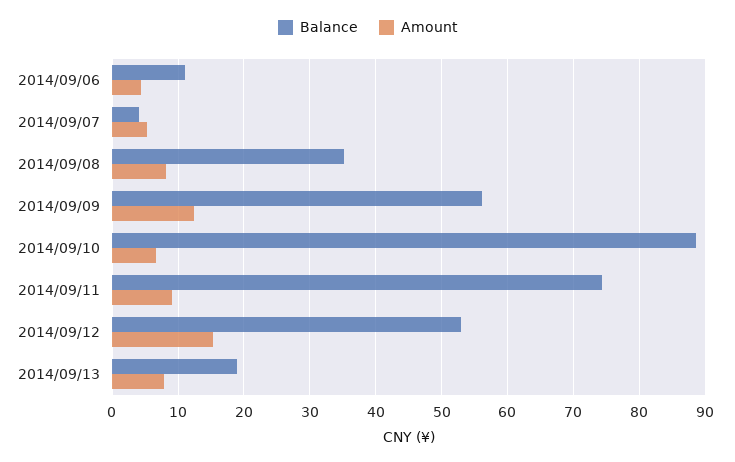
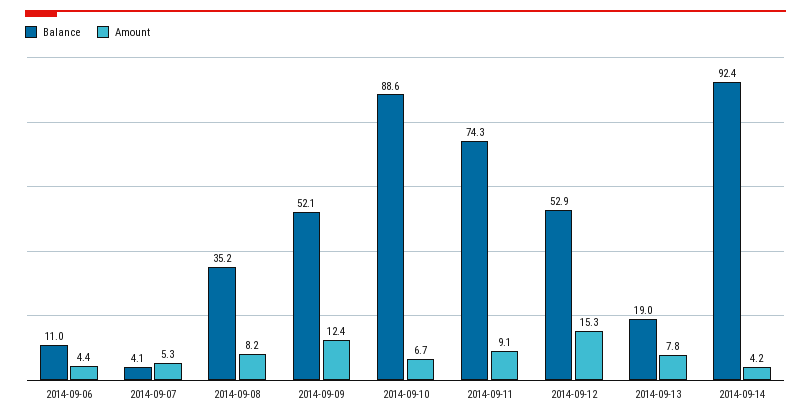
Balance, 2014/09/09: 56 -> 52.1
Balance, 2014-09-14: none -> 92.4
Amount, 2014-09-14: none -> 4.2

